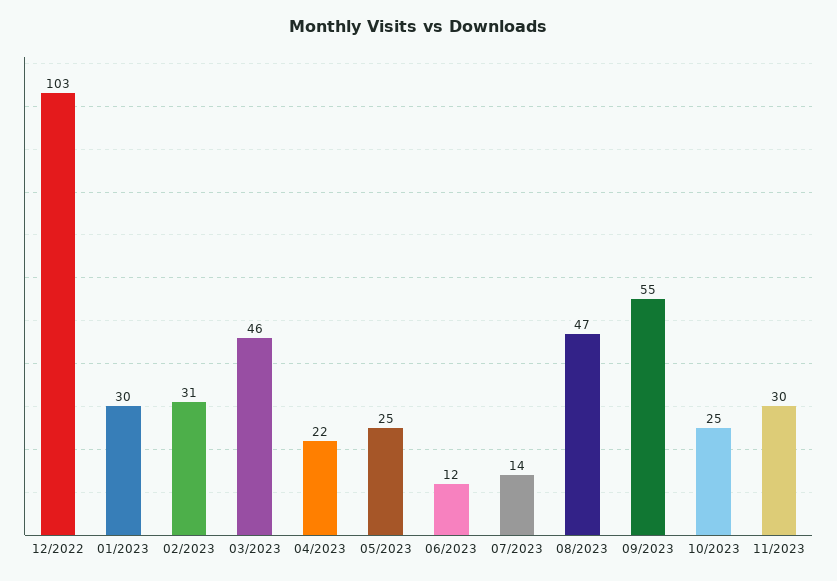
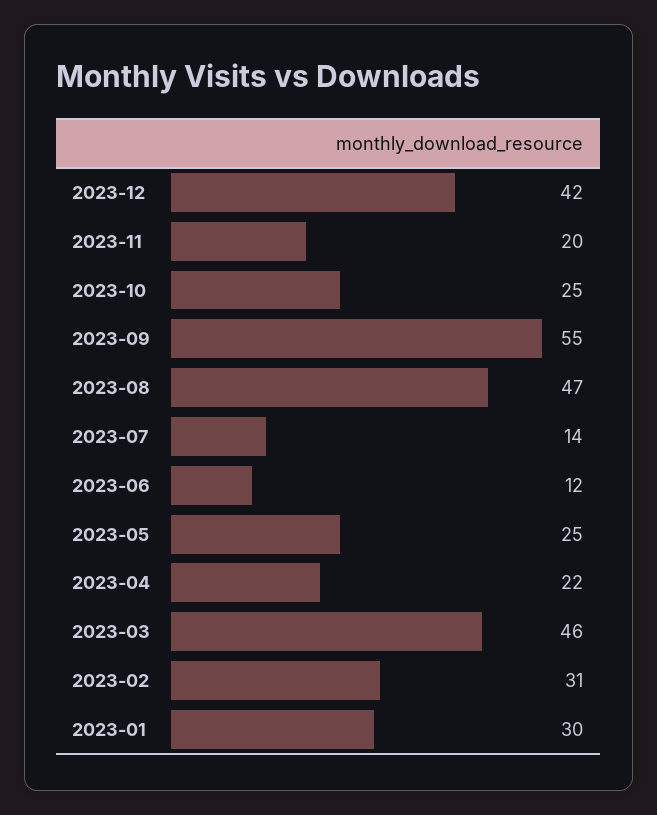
12/2022: 103 -> none
11/2023: 30 -> 20
2023-12: none -> 42

